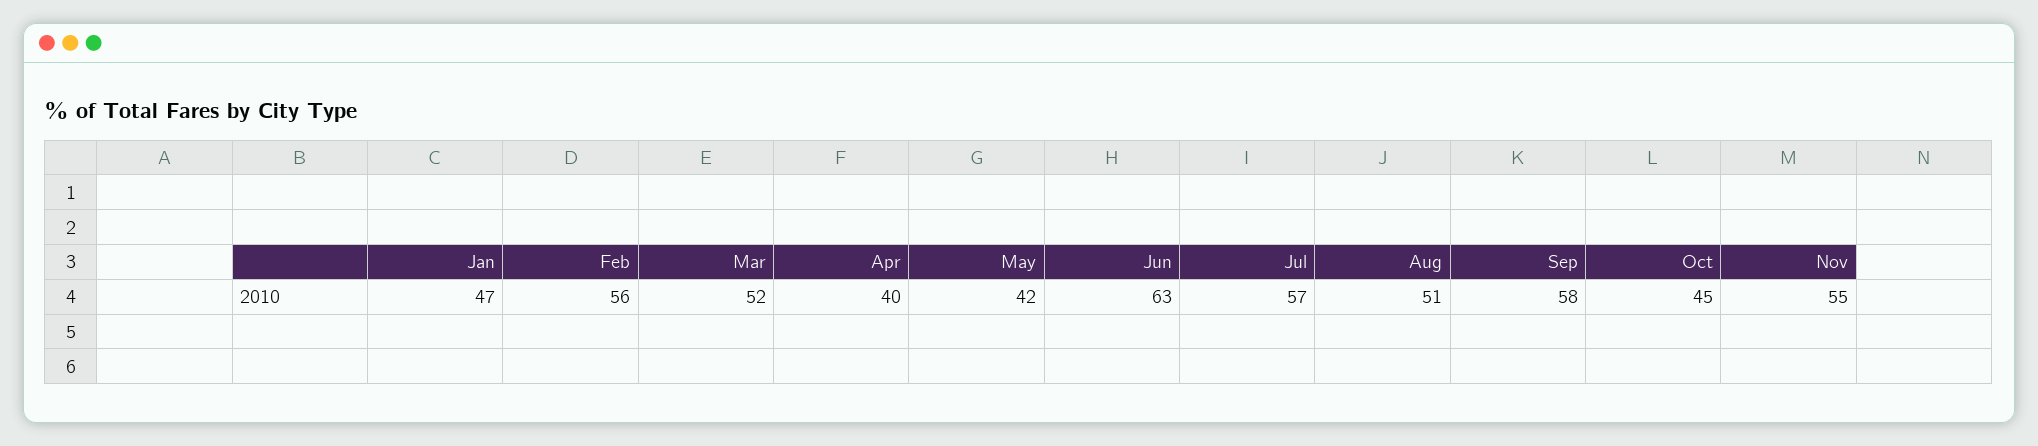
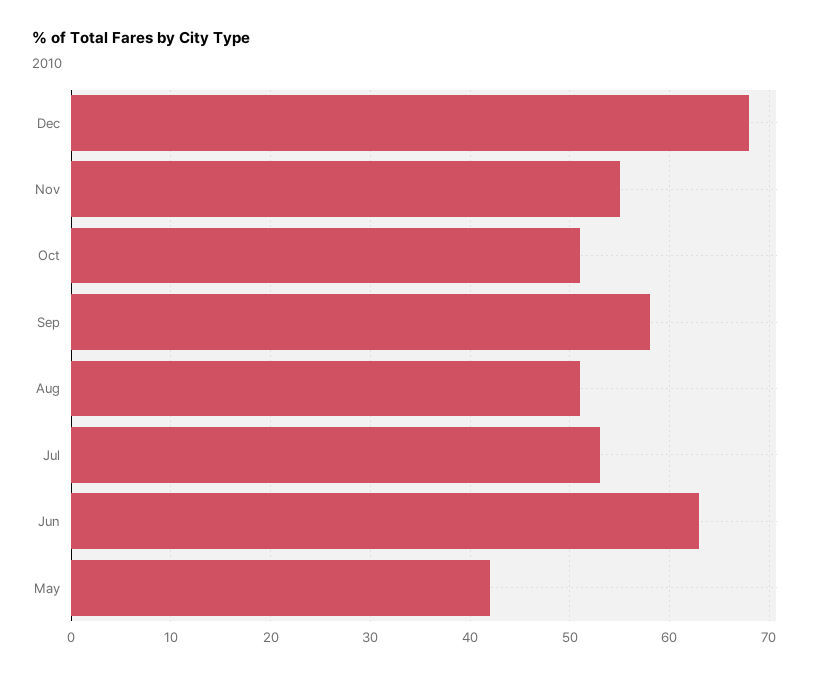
Jan: 47 -> none
Feb: 56 -> none
Mar: 52 -> none
Apr: 40 -> none
Jul: 57 -> 53
Oct: 45 -> 51
Dec: none -> 68

